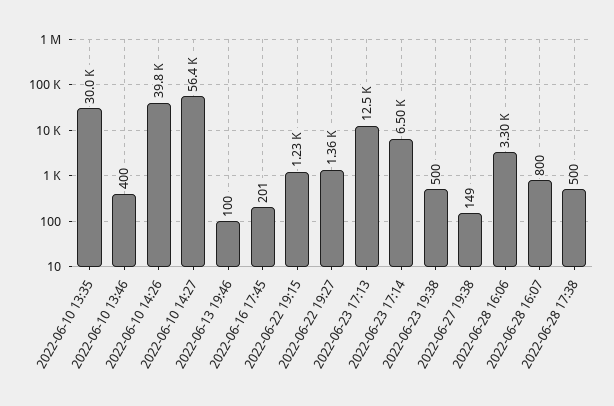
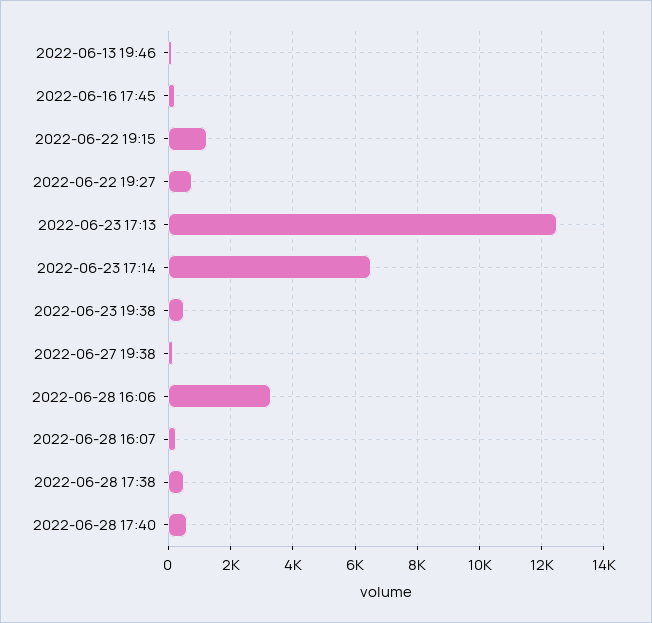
2022-06-10 13:35: 30000 -> none
2022-06-10 13:46: 400 -> none
2022-06-10 14:26: 39800 -> none
2022-06-10 14:27: 56400 -> none
2022-06-22 19:27: 1360 -> 800
2022-06-28 16:07: 800 -> 200
2022-06-28 17:40: none -> 600

